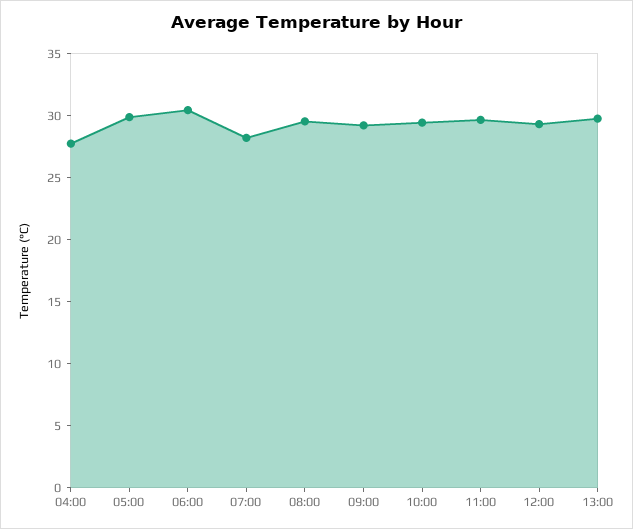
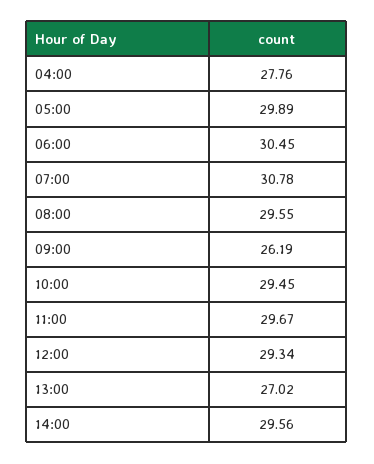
07:00: 28 -> 30.78
09:00: 29 -> 26.19
13:00: 30 -> 27.02
14:00: none -> 29.56

